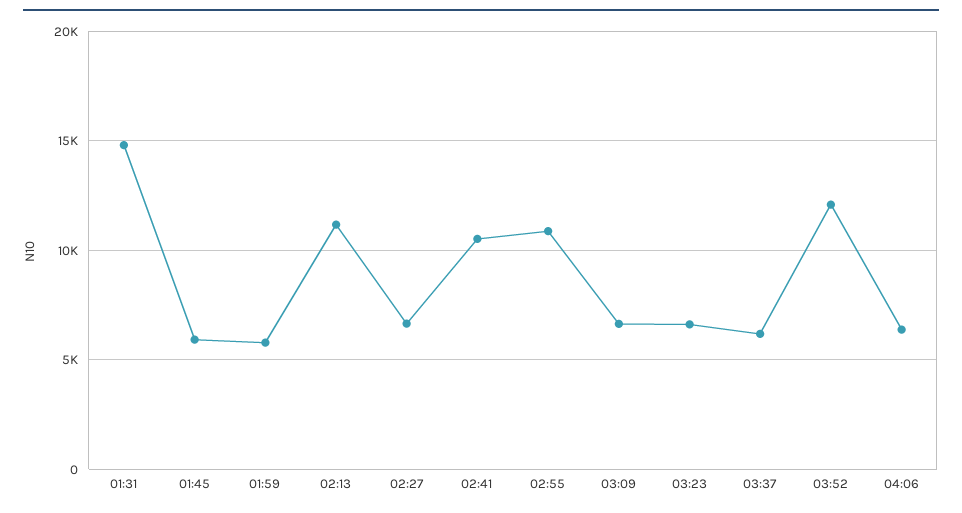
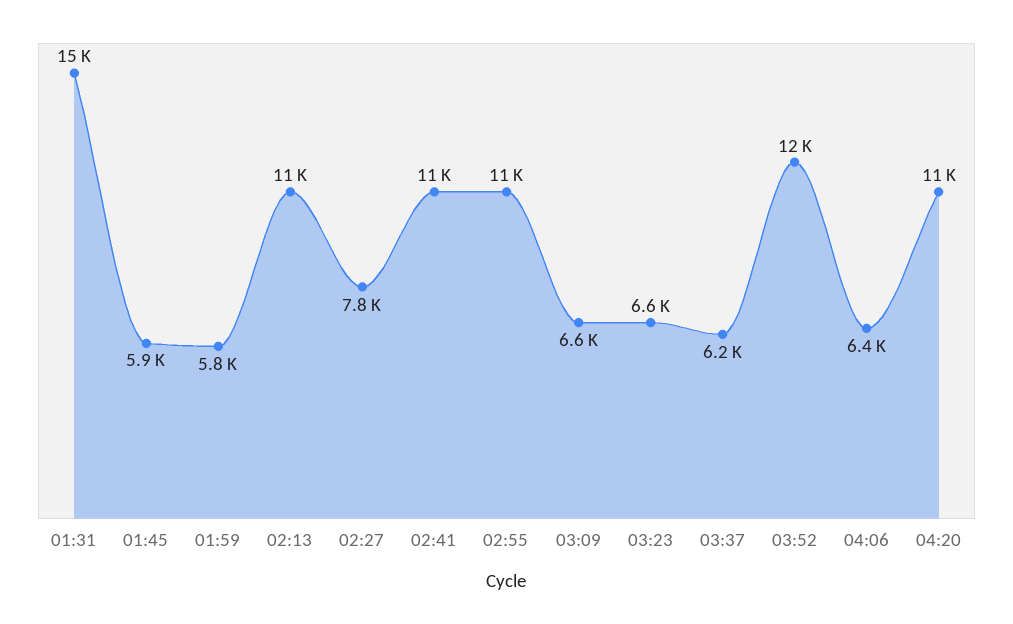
02:27: 6500 -> 7800
04:20: none -> 11000

